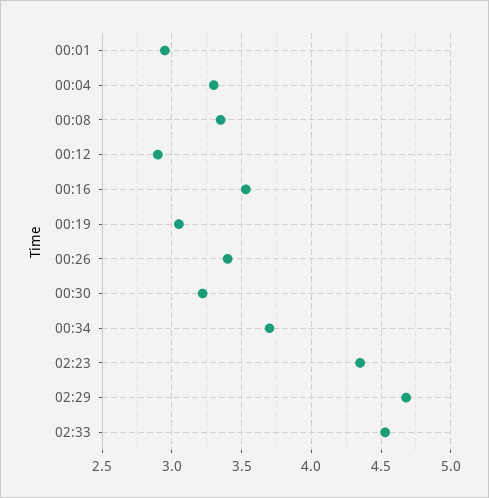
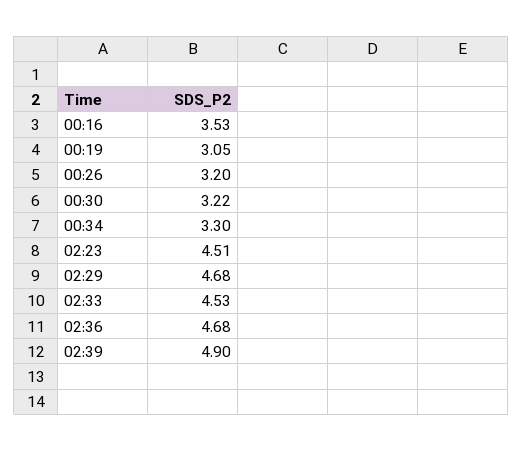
00:01: 2.95 -> none
00:04: 3.3 -> none
00:08: 3.35 -> none
00:12: 2.9 -> none
00:26: 3.4 -> 3.2
00:34: 3.7 -> 3.3
02:23: 4.35 -> 4.51
02:36: none -> 4.68
02:39: none -> 4.9

